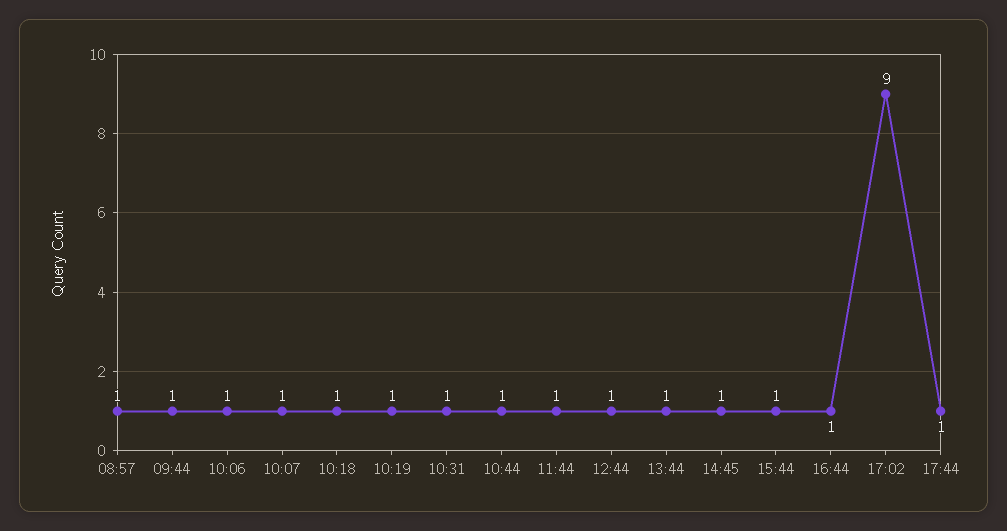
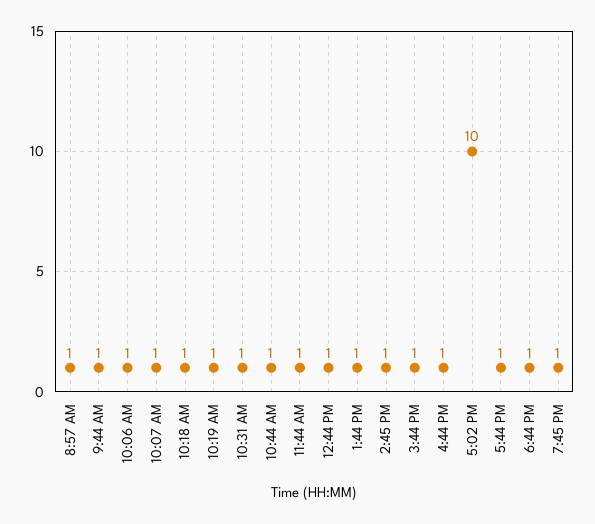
17:02: 9 -> 10
6:44 PM: none -> 1
7:45 PM: none -> 1

